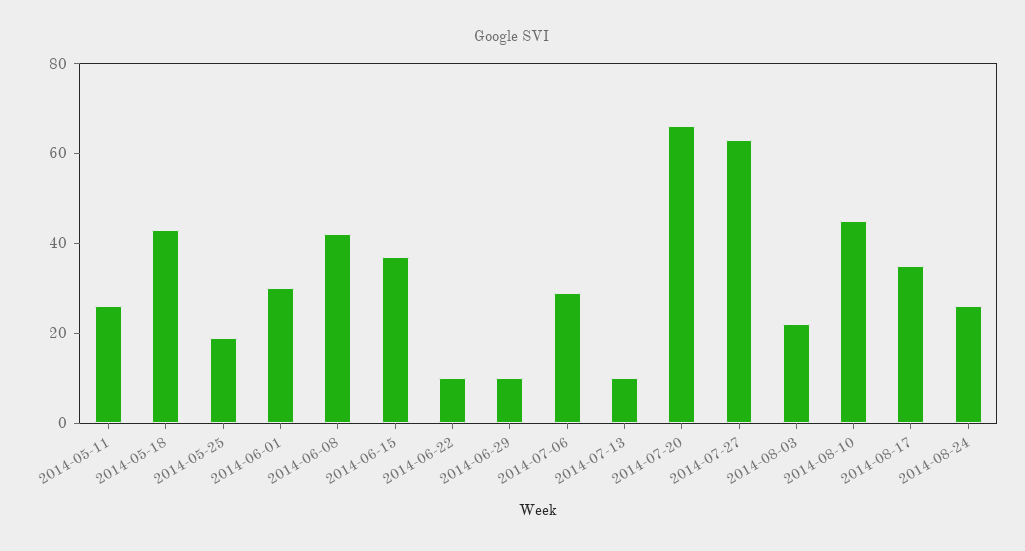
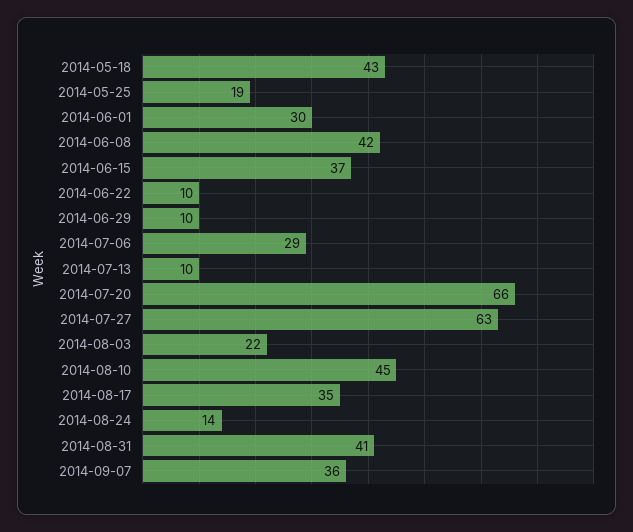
2014-05-11: 25 -> none
2014-08-24: 25 -> 14
2014-08-31: none -> 41
2014-09-07: none -> 36

